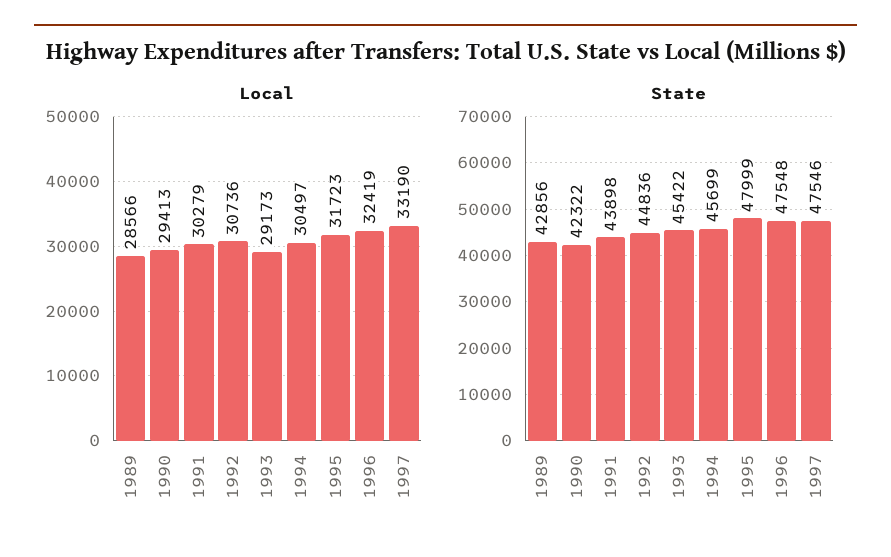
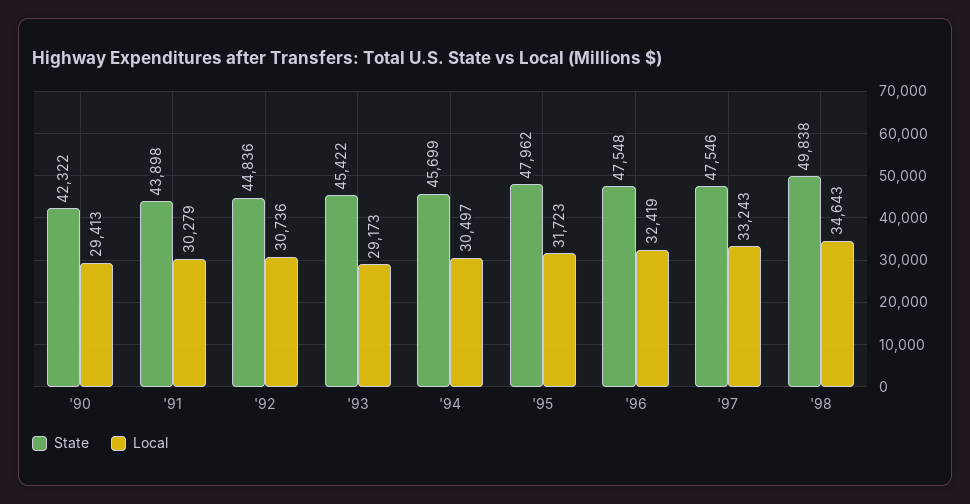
Local, 1989: 28566 -> none
Local, 1997: 33190 -> 33243
State, 1989: 42856 -> none
State, 1995: 47999 -> 47962
State, '98: none -> 49838
Local, '98: none -> 34643

